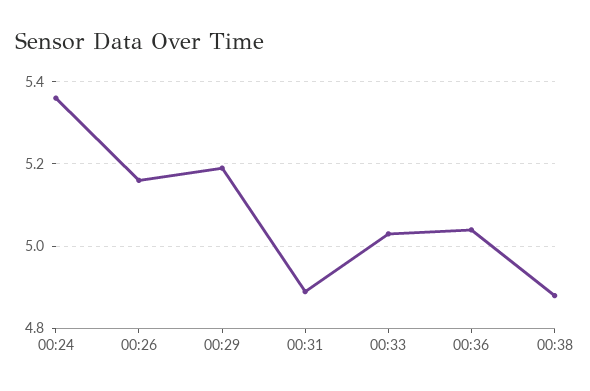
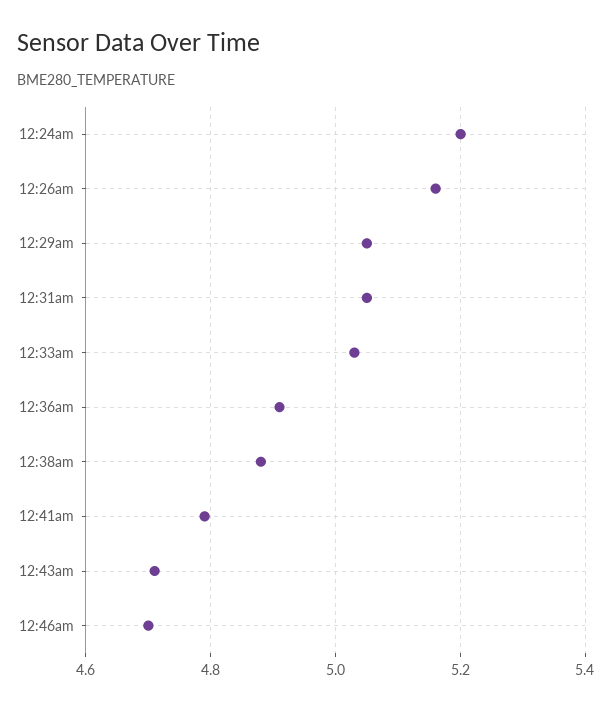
00:24: 5.35 -> 5.2
00:29: 5.2 -> 5.05
00:31: 4.9 -> 5.05
00:36: 5.05 -> 4.9
12:41am: none -> 4.8
12:43am: none -> 4.7
12:46am: none -> 4.7

